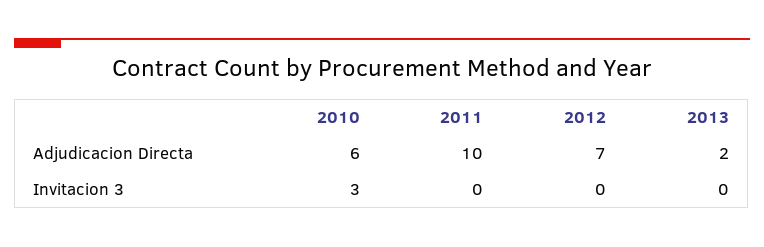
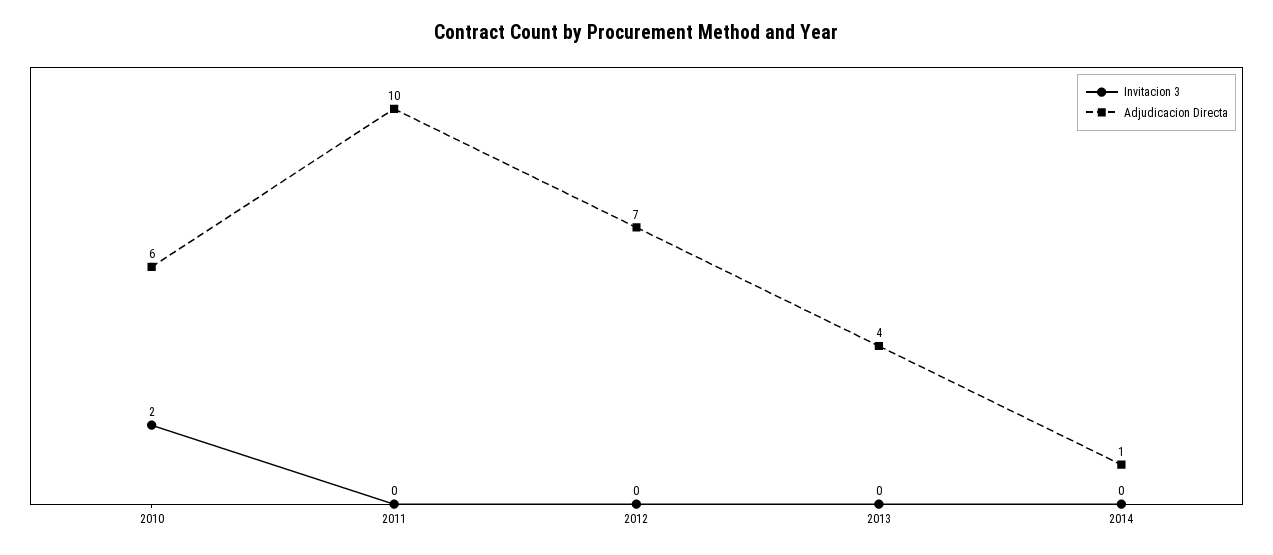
Adjudicacion Directa, 2013: 2 -> 4
Invitacion 3, 2010: 3 -> 2
Invitacion 3, 2014: none -> 0
Adjudicacion Directa, 2014: none -> 1

